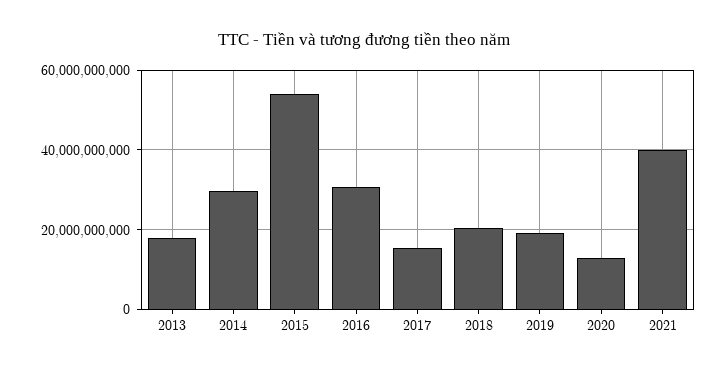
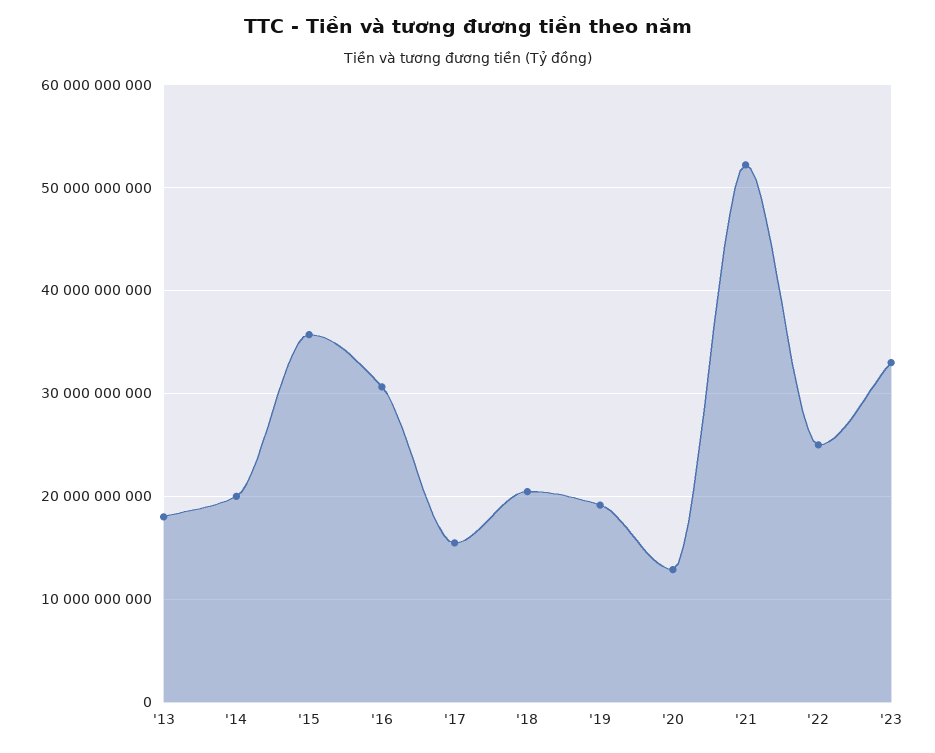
2014: 30000000000 -> 20000000000
2015: 54000000000 -> 36000000000
2021: 40000000000 -> 52000000000
'22: none -> 25000000000
'23: none -> 33000000000

